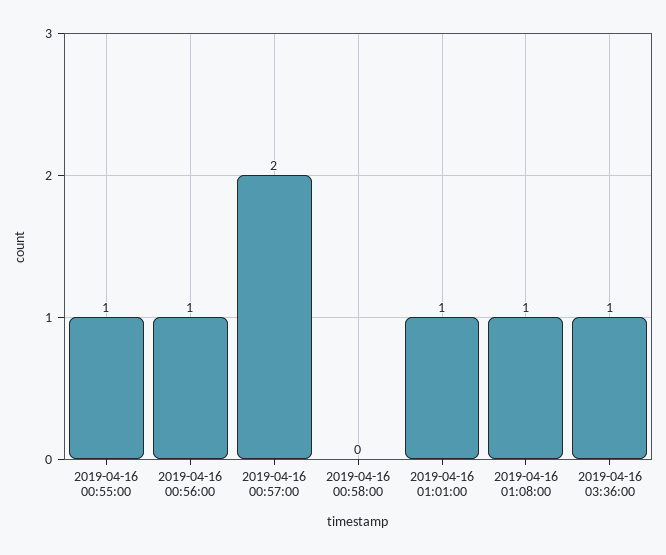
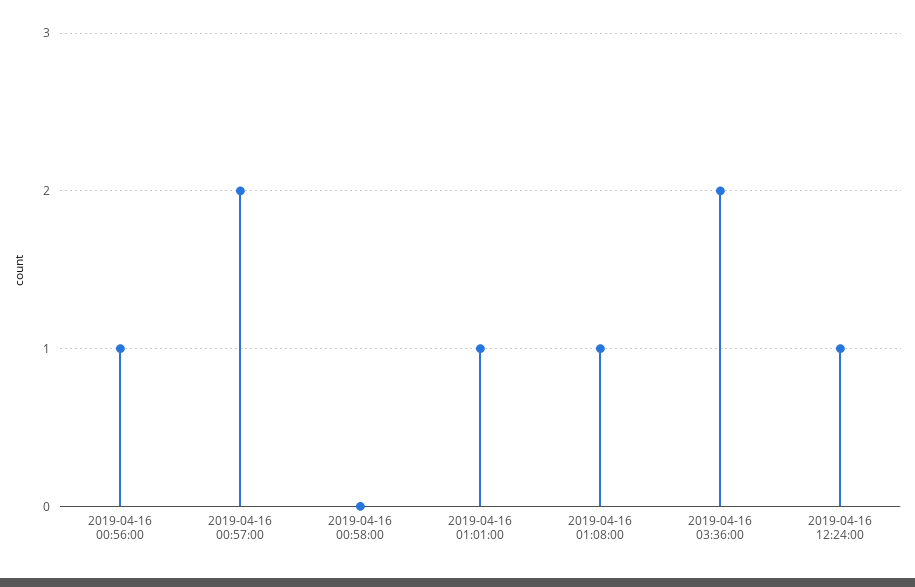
2019-04-16 00:55:00: 1 -> none
2019-04-16 03:36:00: 1 -> 2
2019-04-16 12:24:00: none -> 1

